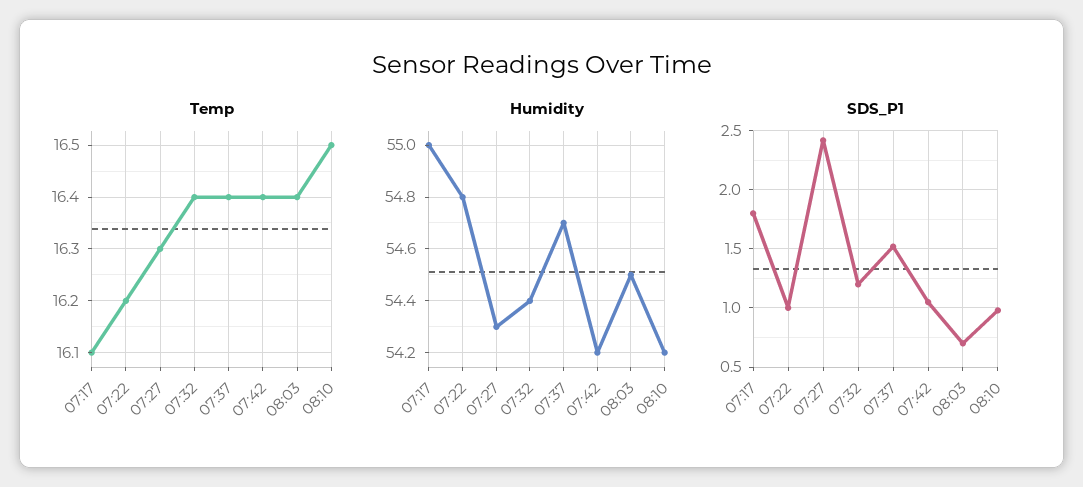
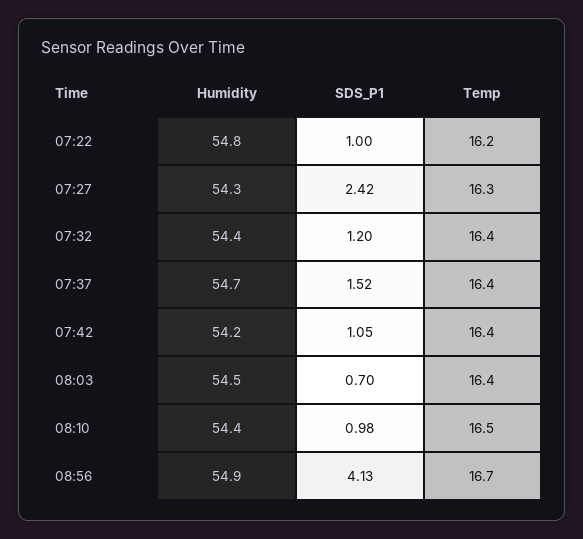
Temp, 07:17: 16.1 -> none
Humidity, 07:17: 55 -> none
Humidity, 08:10: 54.2 -> 54.4
SDS_P1, 07:17: 1.8 -> none
Humidity, 08:56: none -> 54.9
SDS_P1, 08:56: none -> 4.13
Temp, 08:56: none -> 16.7

